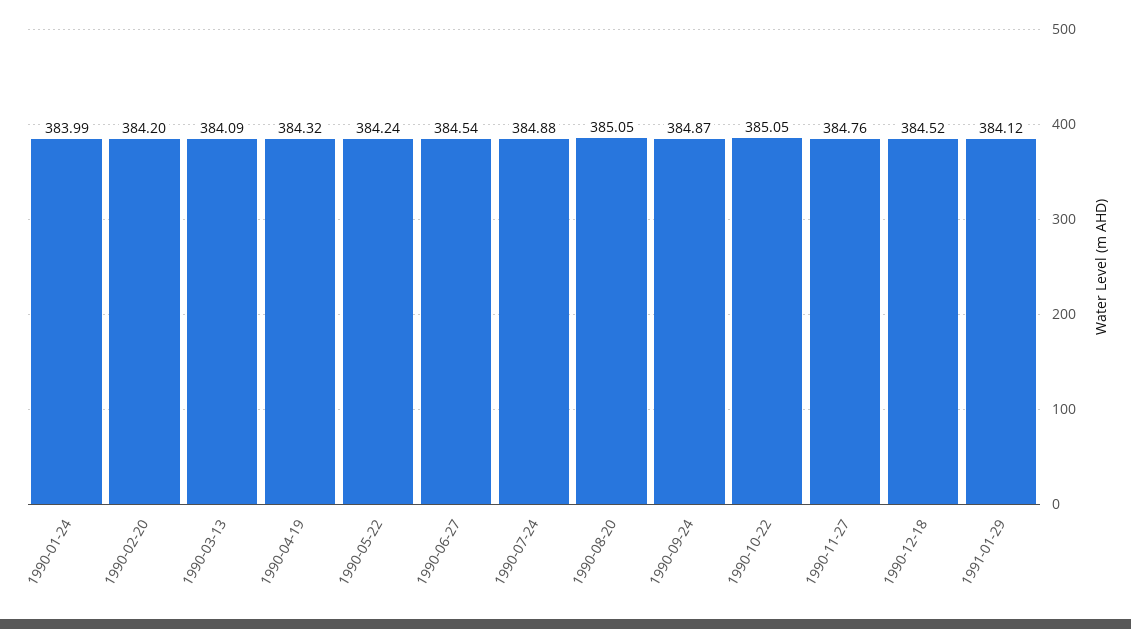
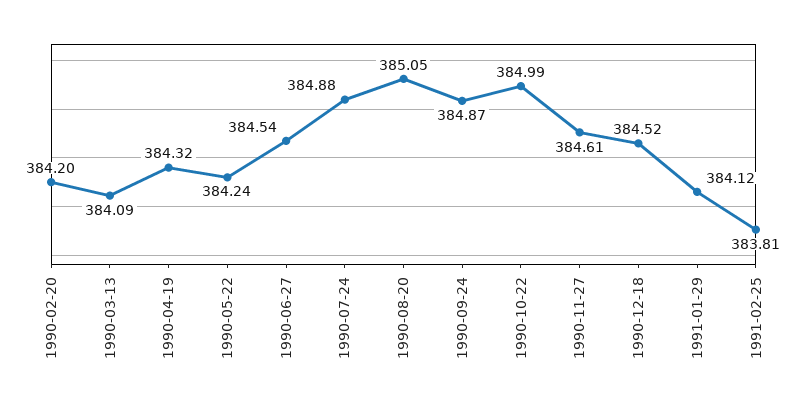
1990-01-24: 383.99 -> none
1990-10-22: 385.05 -> 384.99
1990-11-27: 384.76 -> 384.61
1991-02-25: none -> 383.81

